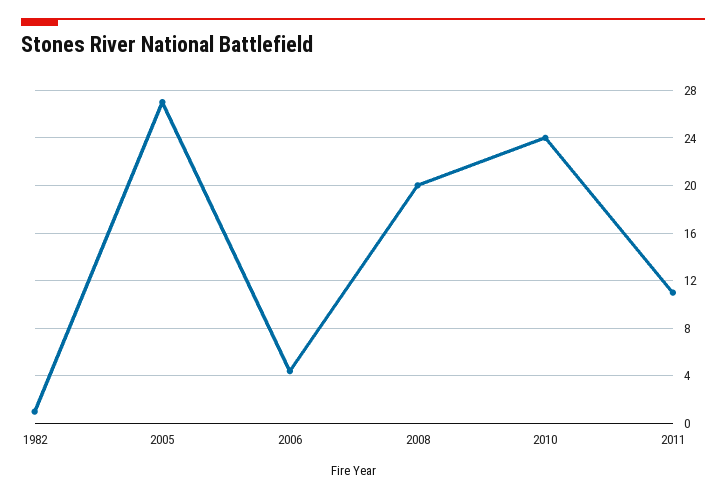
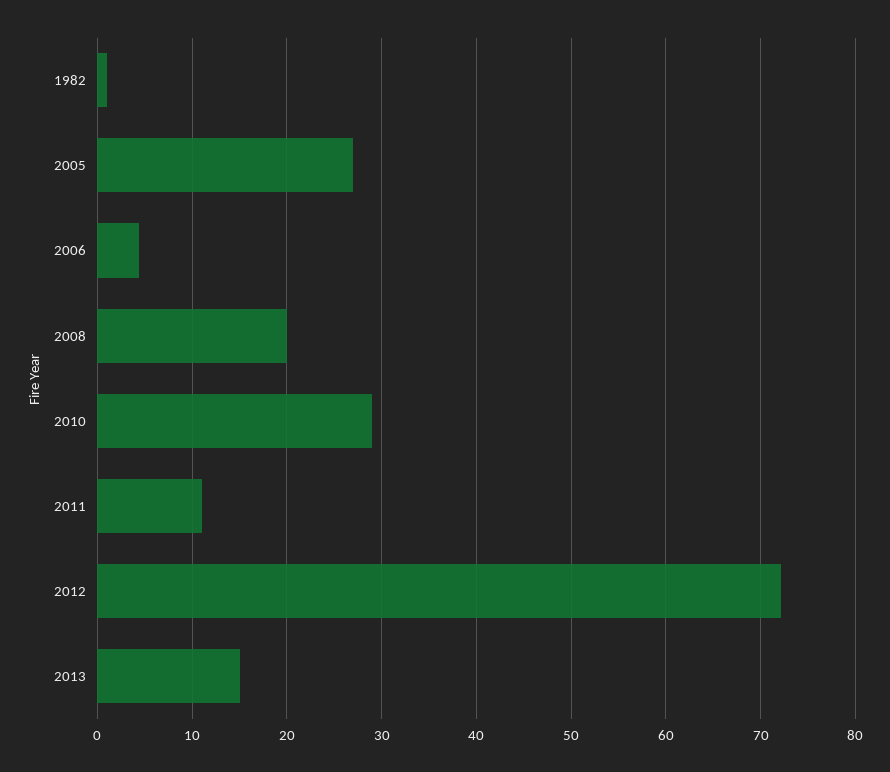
2010: 24 -> 29
2012: none -> 72
2013: none -> 15

